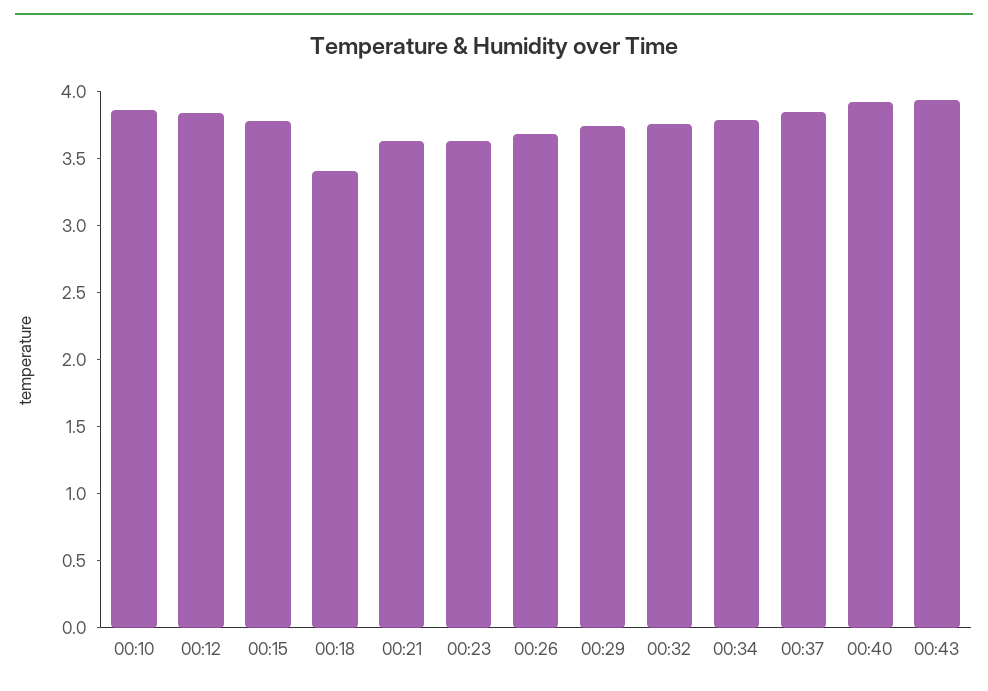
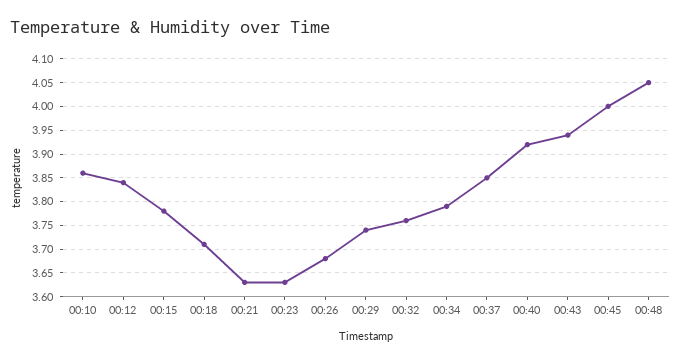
00:18: 3.4 -> 3.7
00:45: none -> 4
00:48: none -> 4.05

